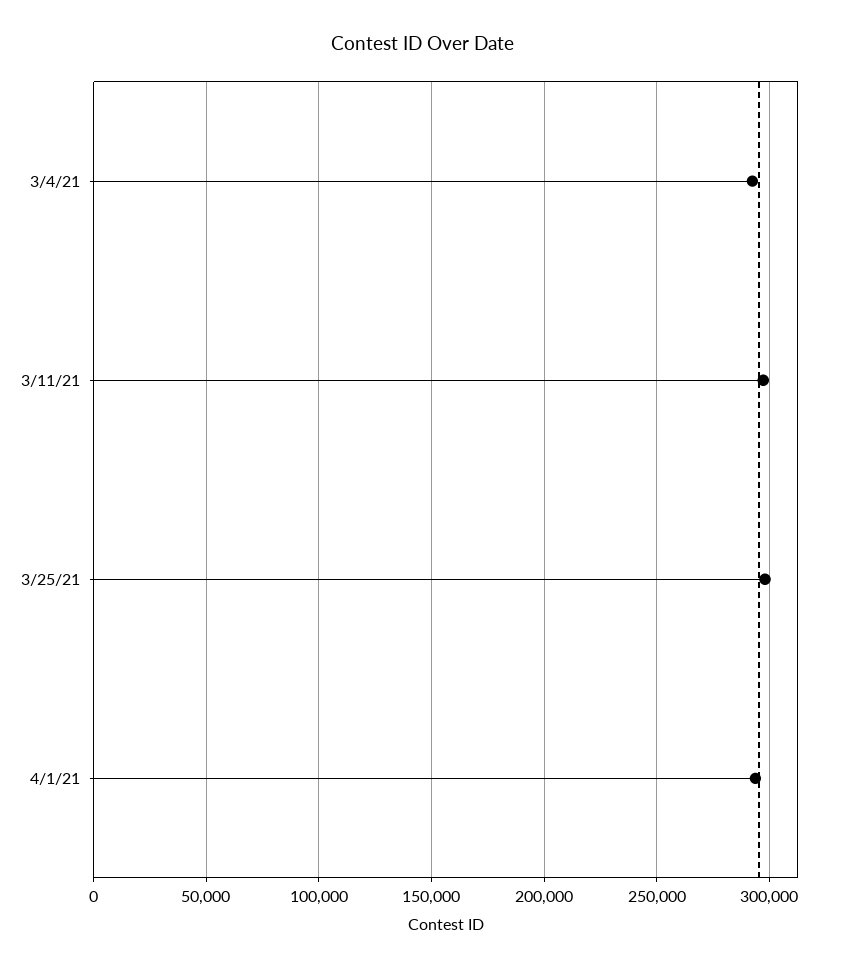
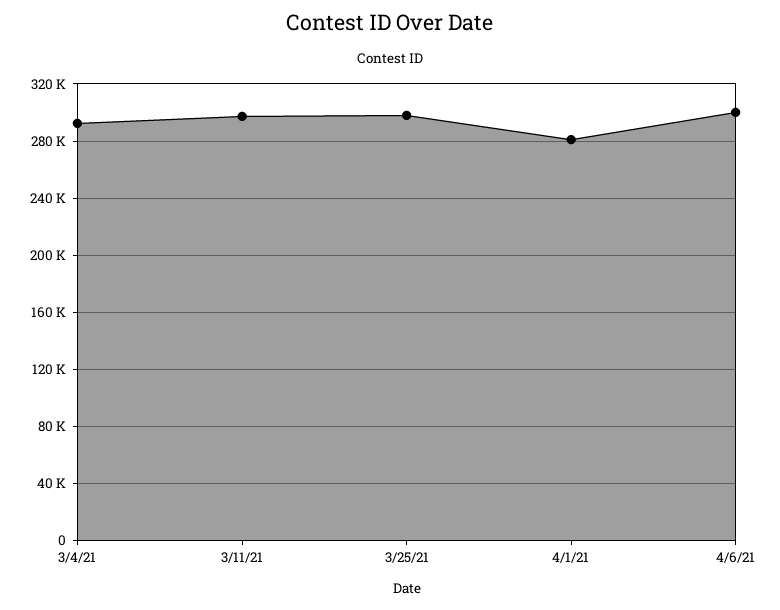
4/1/21: 295000 -> 280000
4/6/21: none -> 300000

